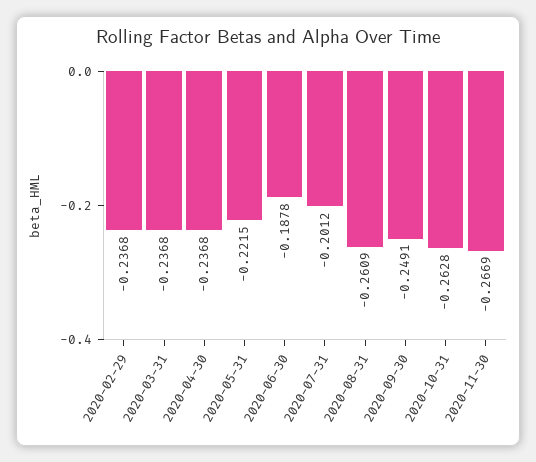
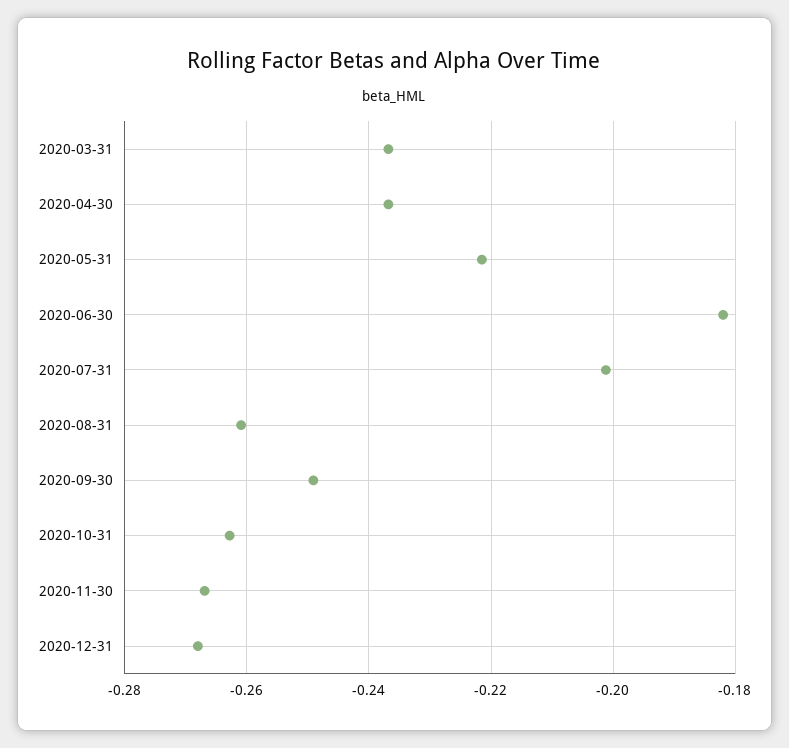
2020-02-29: -0.2368 -> none
2020-06-30: -0.1878 -> -0.182
2020-12-31: none -> -0.268

